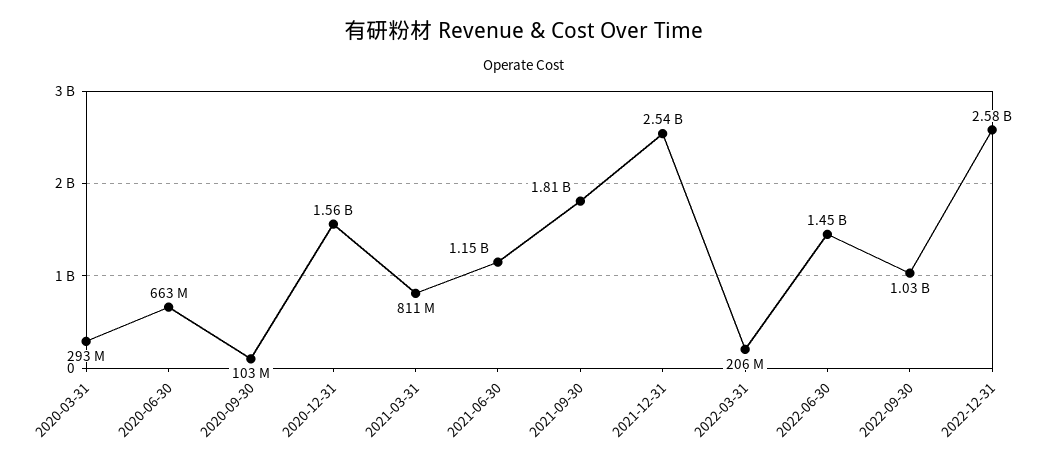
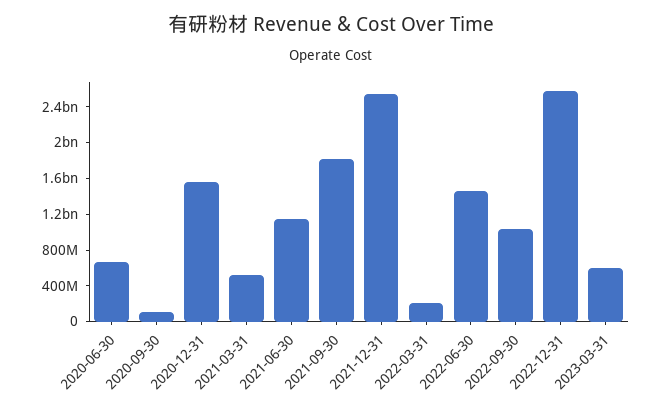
2020-03-31: 293000000 -> none
2021-03-31: 811000000 -> 500000000
2023-03-31: none -> 600000000

